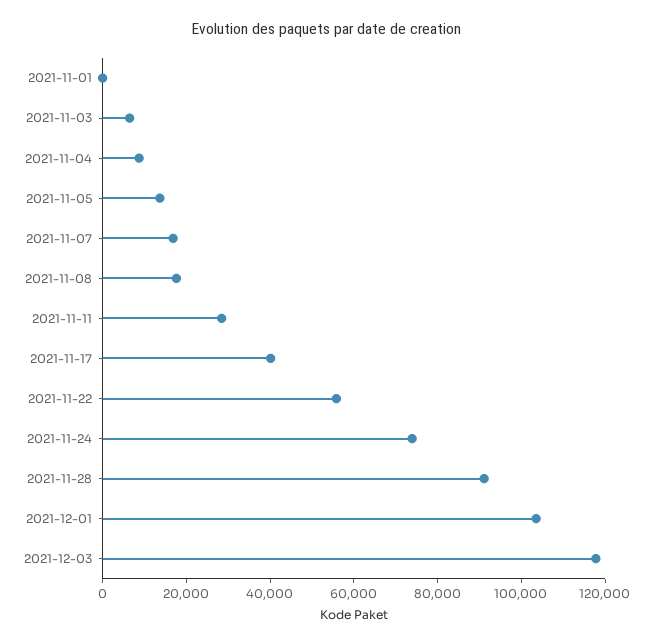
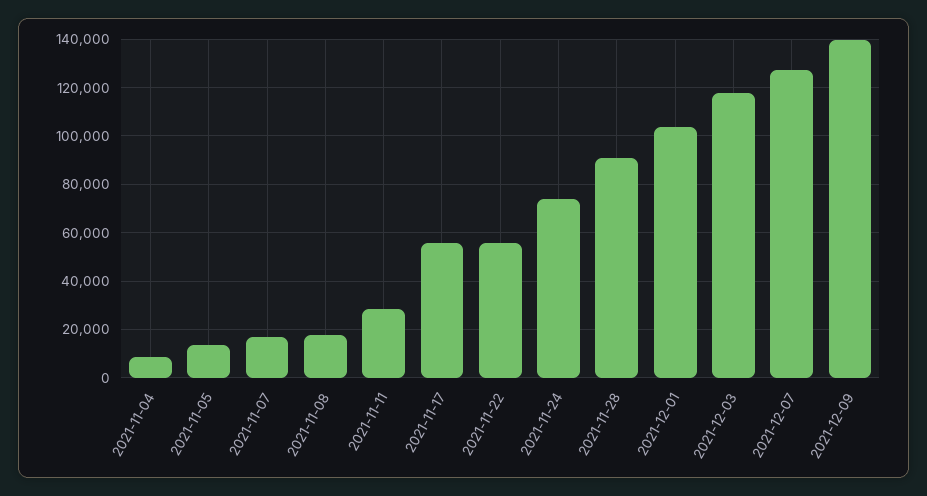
2021-11-01: 0 -> none
2021-11-03: 5000 -> none
2021-11-17: 40000 -> 55000
2021-12-07: none -> 127500
2021-12-09: none -> 140000

